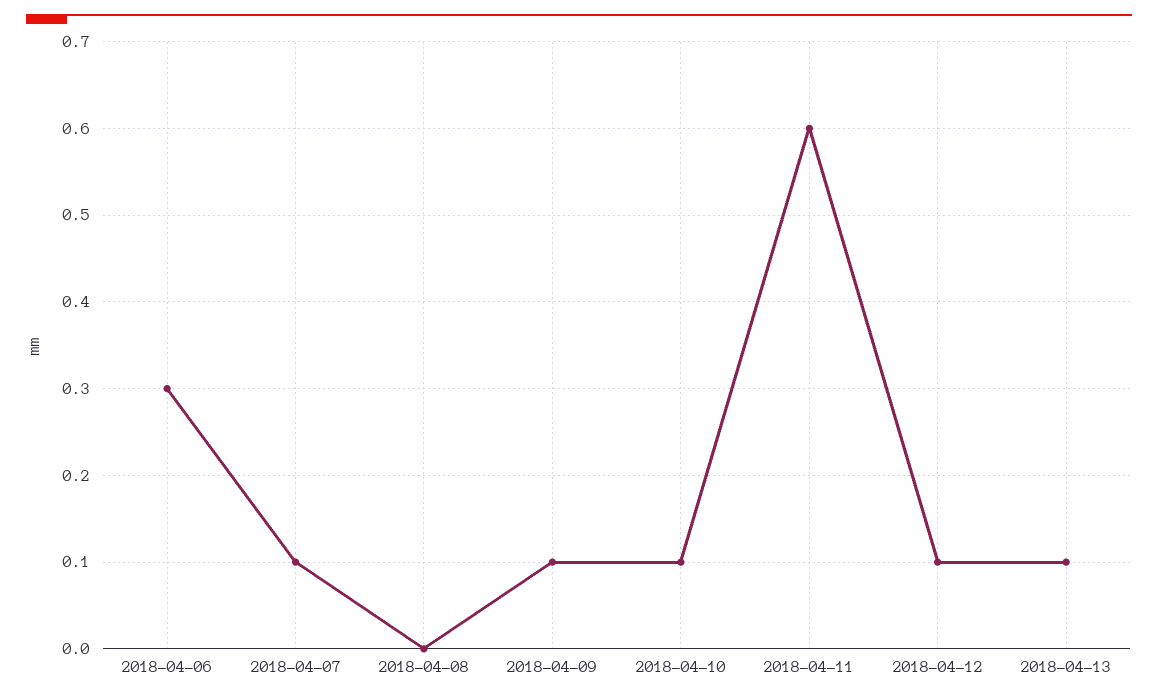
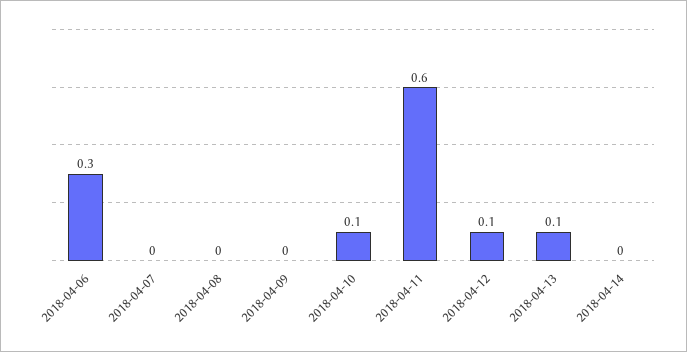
2018-04-07: 0.1 -> 0
2018-04-09: 0.1 -> 0
2018-04-14: none -> 0

